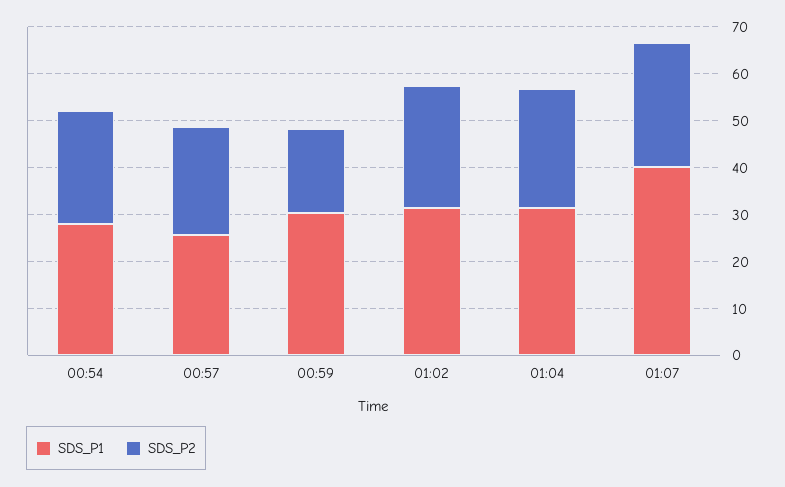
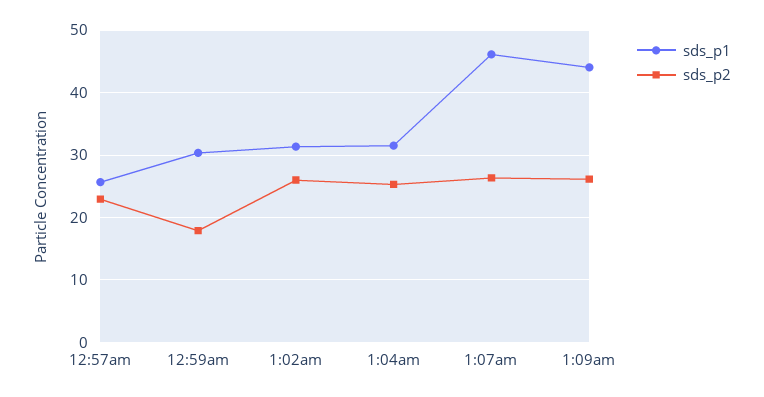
SDS_P1, 00:54: 28 -> none
SDS_P2, 00:54: 24 -> none
SDS_P1, 01:07: 40 -> 46
SDS_P1, 1:09am: none -> 44
SDS_P2, 1:09am: none -> 26

